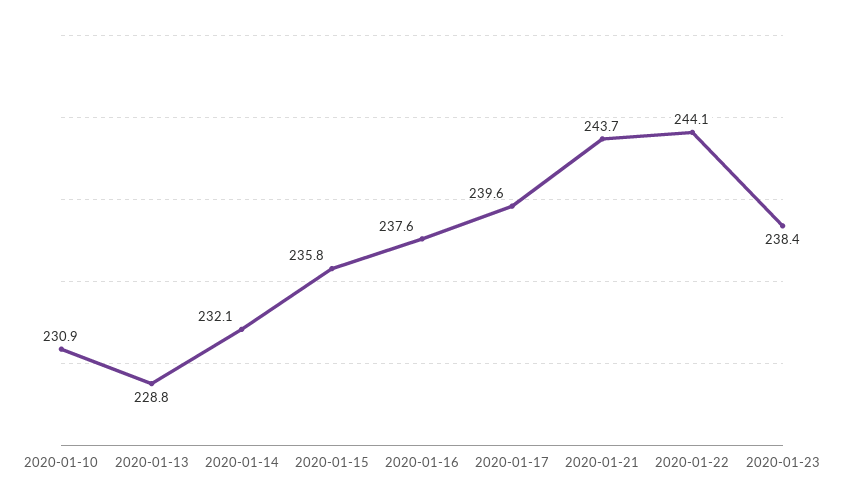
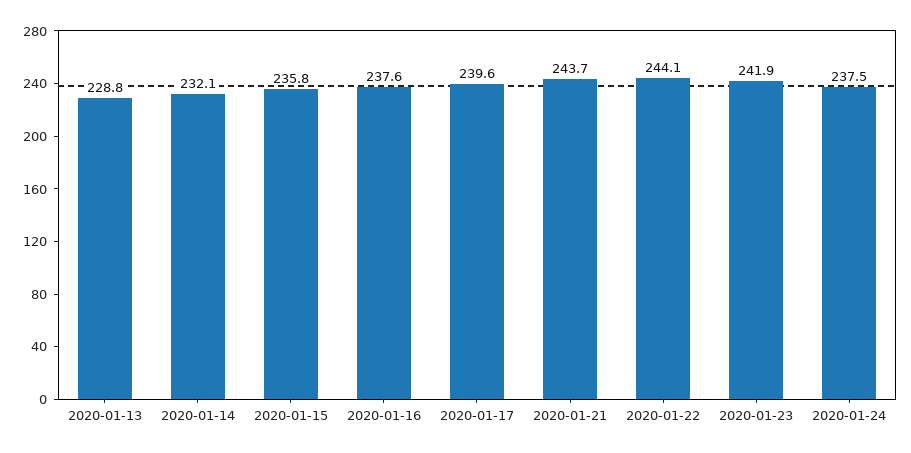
2020-01-10: 230.9 -> none
2020-01-23: 238.4 -> 241.9
2020-01-24: none -> 237.5

